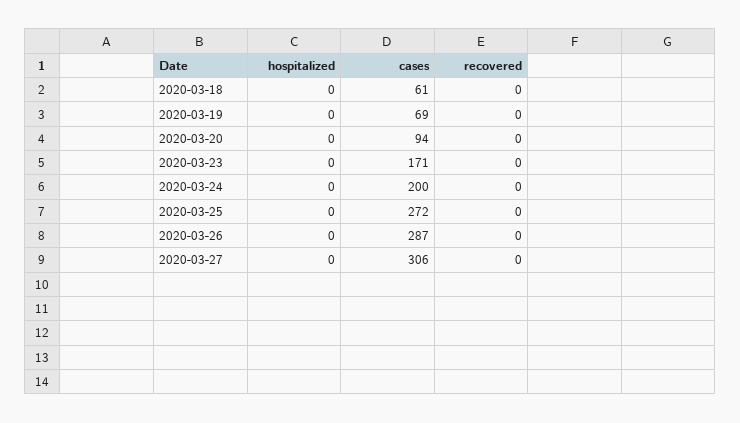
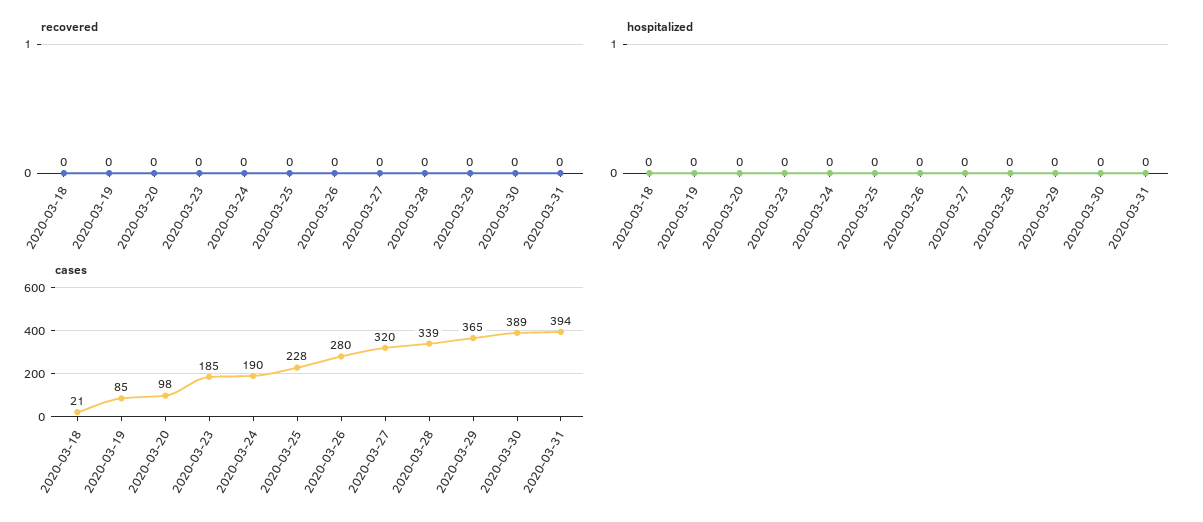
cases, 2020-03-18: 61 -> 21
cases, 2020-03-19: 69 -> 85
cases, 2020-03-20: 94 -> 98
cases, 2020-03-23: 171 -> 185
cases, 2020-03-24: 200 -> 190
cases, 2020-03-25: 272 -> 228
cases, 2020-03-26: 287 -> 280
cases, 2020-03-27: 306 -> 320
recovered, 2020-03-28: none -> 0
recovered, 2020-03-29: none -> 0
recovered, 2020-03-30: none -> 0
recovered, 2020-03-31: none -> 0
hospitalized, 2020-03-28: none -> 0
hospitalized, 2020-03-29: none -> 0
hospitalized, 2020-03-30: none -> 0
hospitalized, 2020-03-31: none -> 0
cases, 2020-03-28: none -> 339
cases, 2020-03-29: none -> 365
cases, 2020-03-30: none -> 389
cases, 2020-03-31: none -> 394

